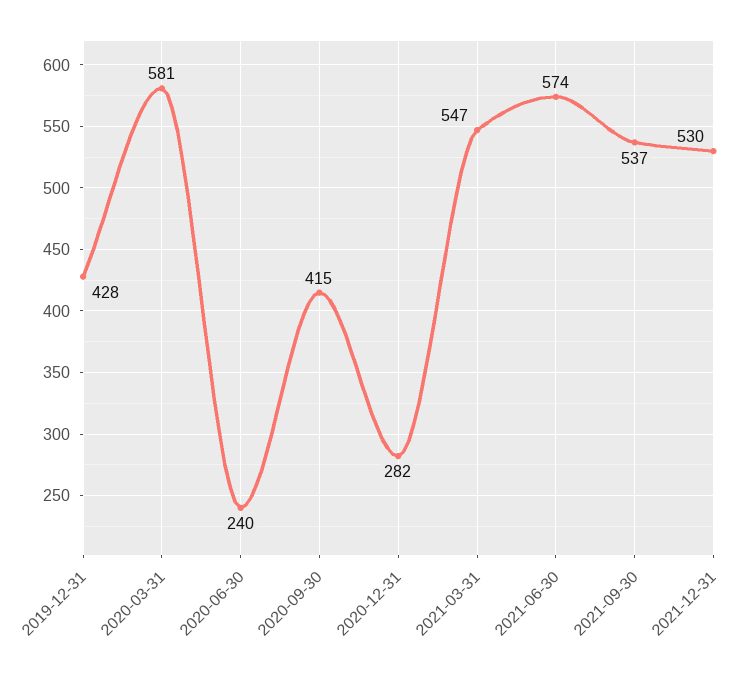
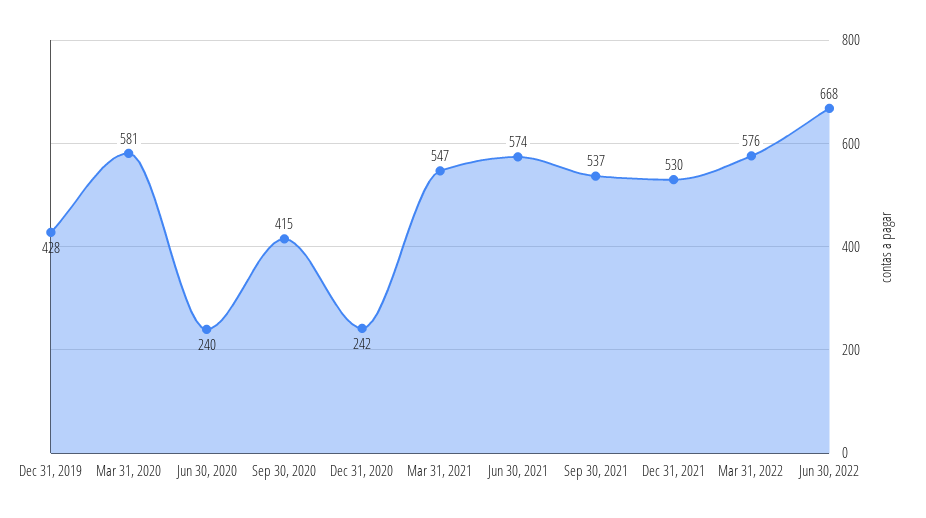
2020-12-31: 282 -> 242
Mar 31, 2022: none -> 576
Jun 30, 2022: none -> 668

